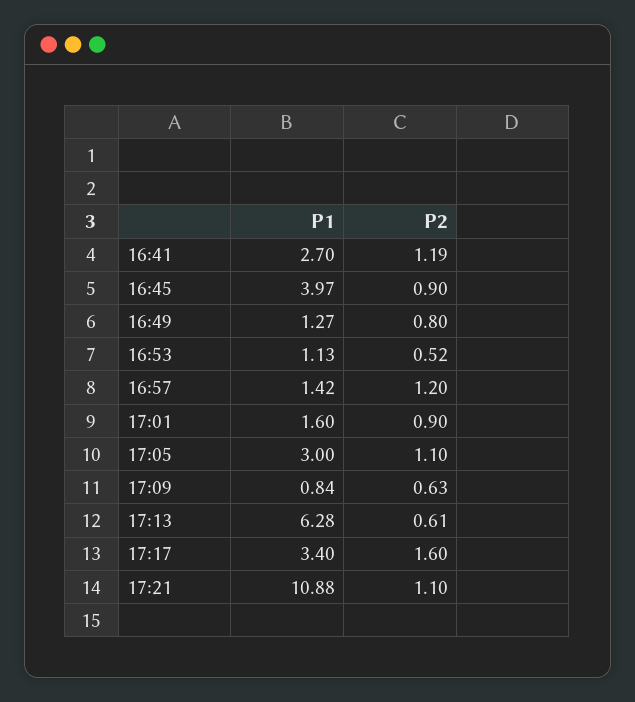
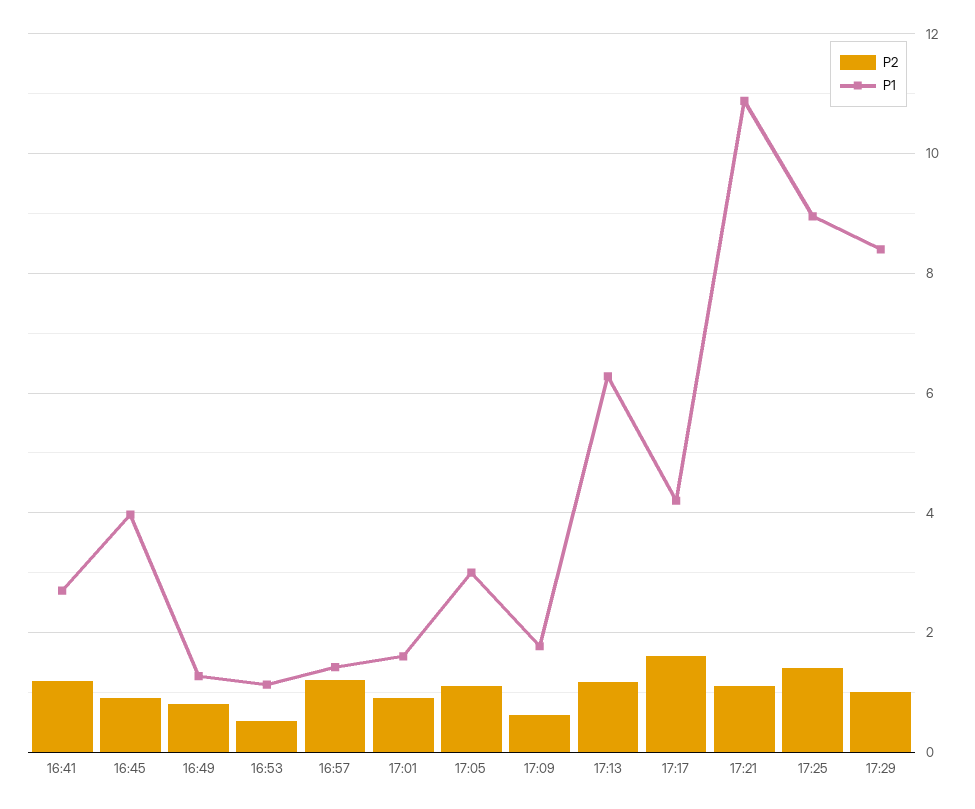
P1, 17:09: 0.84 -> 1.8
P2, 17:13: 0.61 -> 1.2
P1, 17:17: 3.4 -> 4.2
P2, 17:25: none -> 1.4
P1, 17:25: none -> 9
P2, 17:29: none -> 1
P1, 17:29: none -> 8.4

